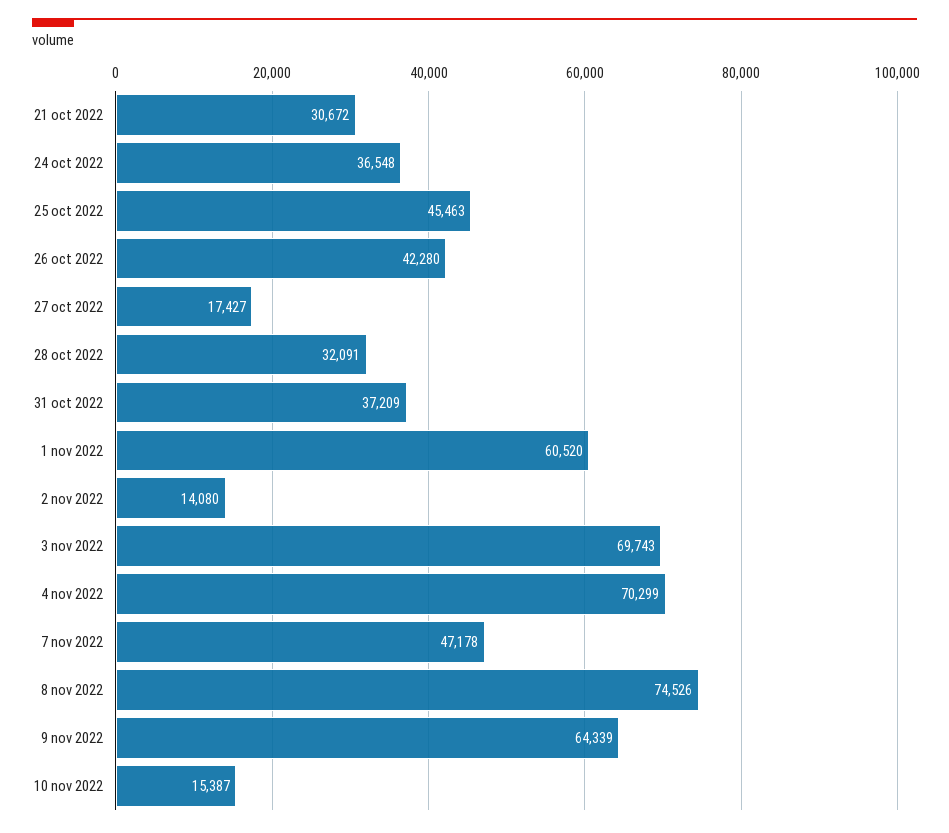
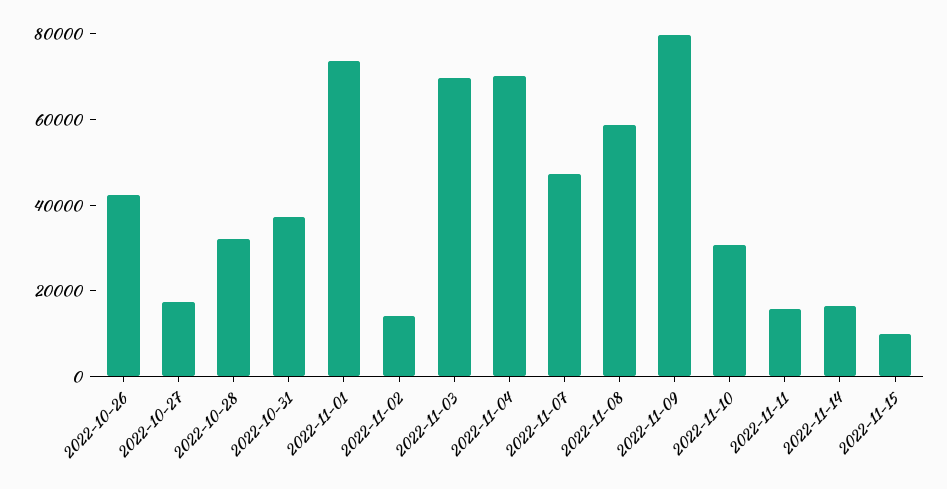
21 oct 2022: 30672 -> none
24 oct 2022: 36548 -> none
25 oct 2022: 45463 -> none
1 nov 2022: 60520 -> 75000
8 nov 2022: 74526 -> 60000
9 nov 2022: 64339 -> 80000
10 nov 2022: 15387 -> 30000
2022-11-11: none -> 15000
2022-11-14: none -> 15000
2022-11-15: none -> 10000

